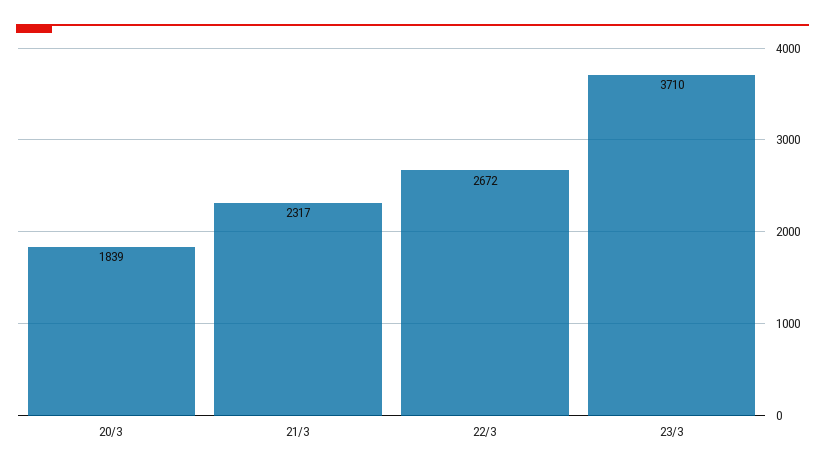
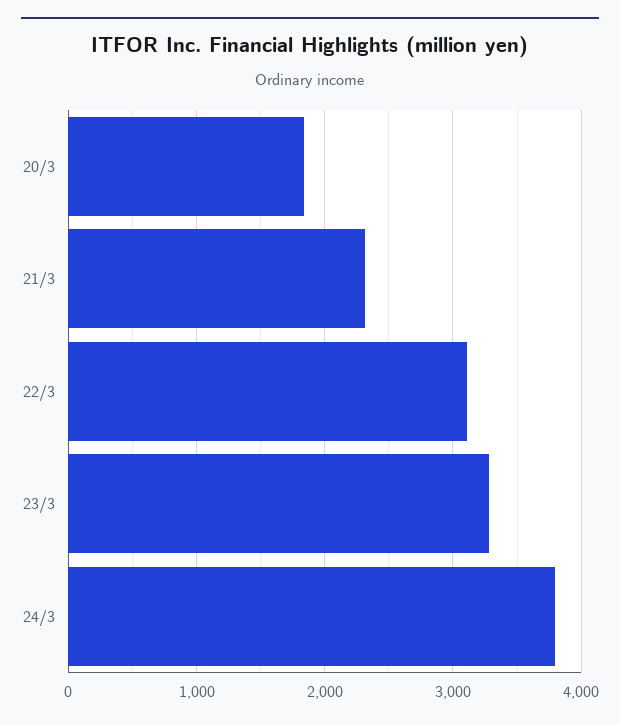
22/3: 2672 -> 3100
23/3: 3710 -> 3300
24/3: none -> 3800

